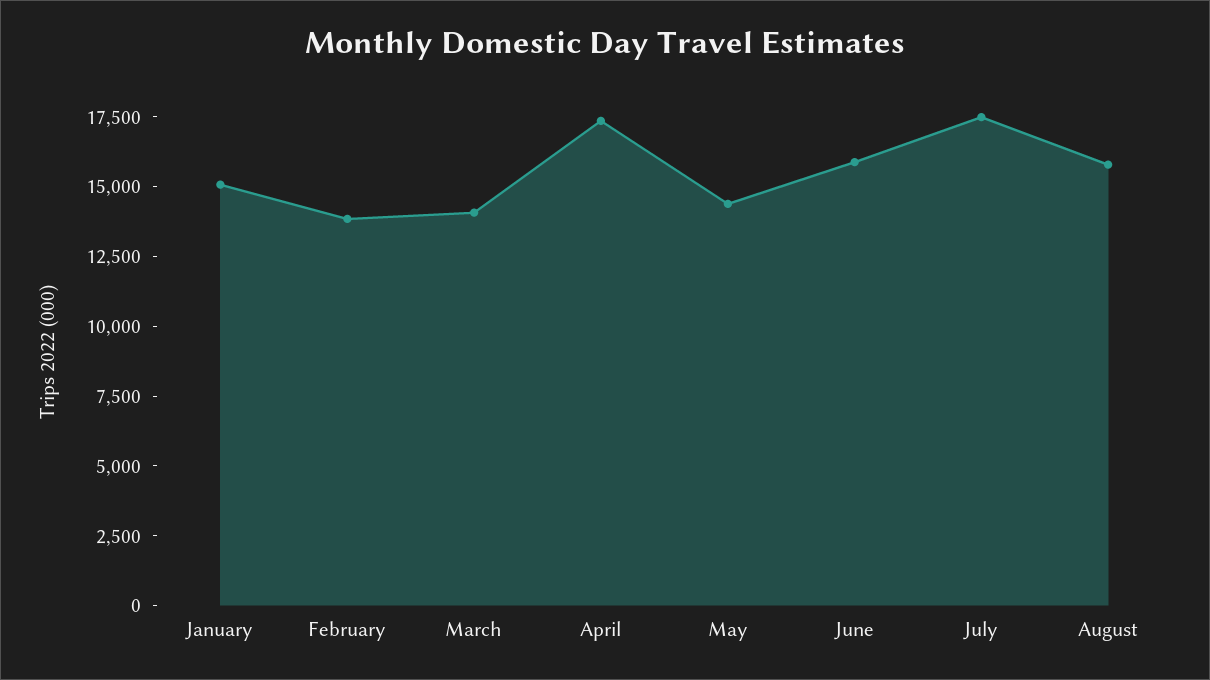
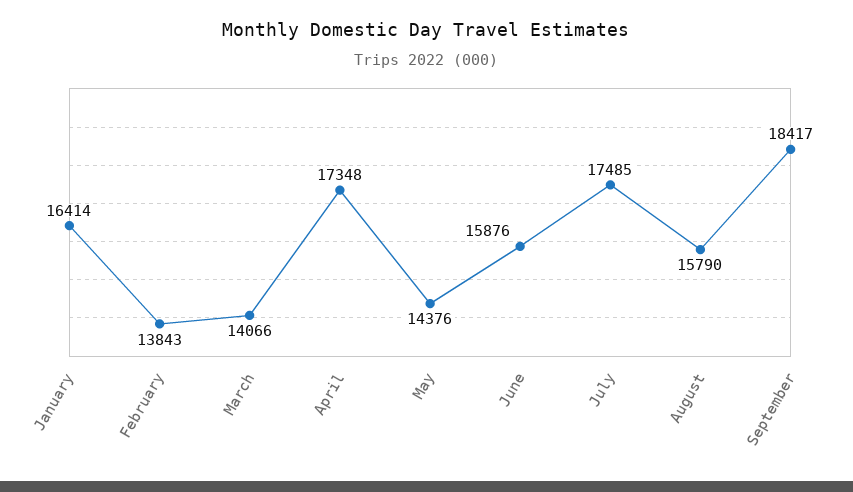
January: 15000 -> 16414
September: none -> 18417

